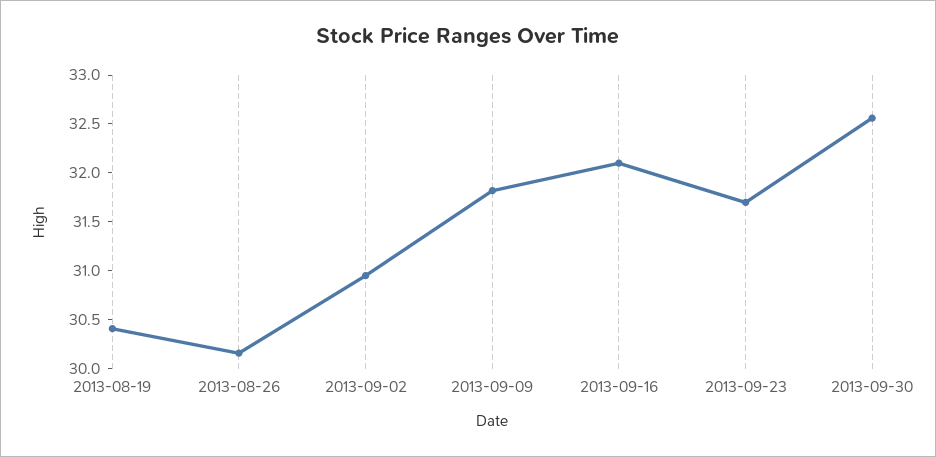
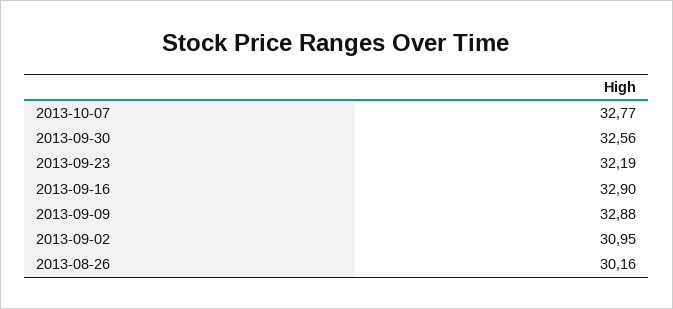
2013-08-19: 30.4 -> none
2013-09-09: 31.8 -> 32.88
2013-09-16: 32.1 -> 32.9
2013-09-23: 31.7 -> 32.19
2013-10-07: none -> 32.77

